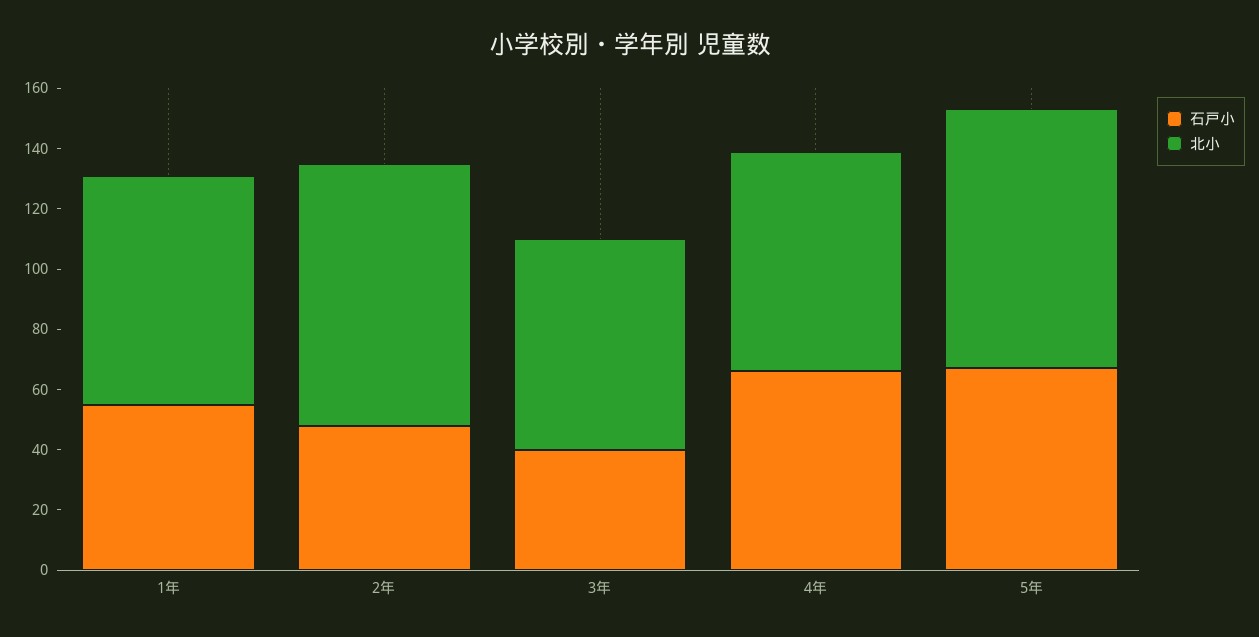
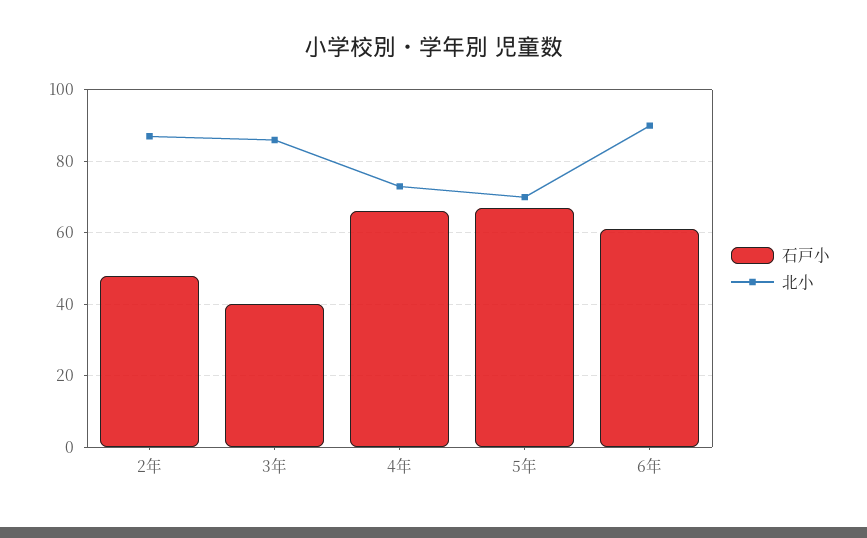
石戸小, 1年: 55 -> none
北小, 1年: 75 -> none
北小, 3年: 70 -> 85
北小, 5年: 85 -> 70
石戸小, 6年: none -> 60
北小, 6年: none -> 90

